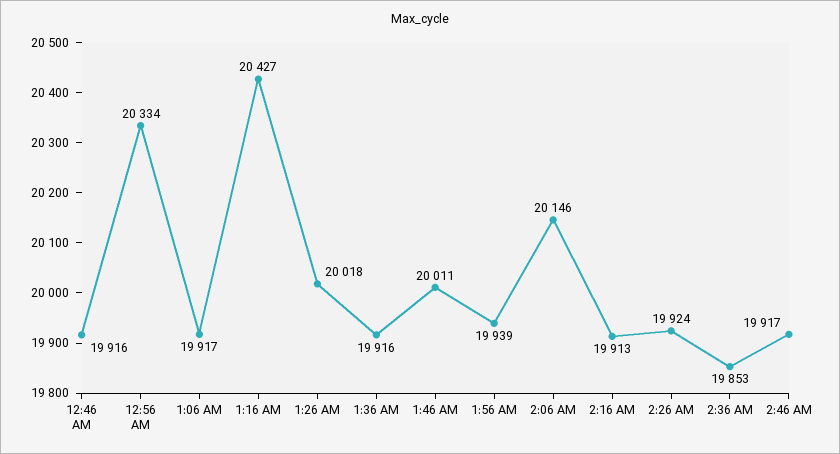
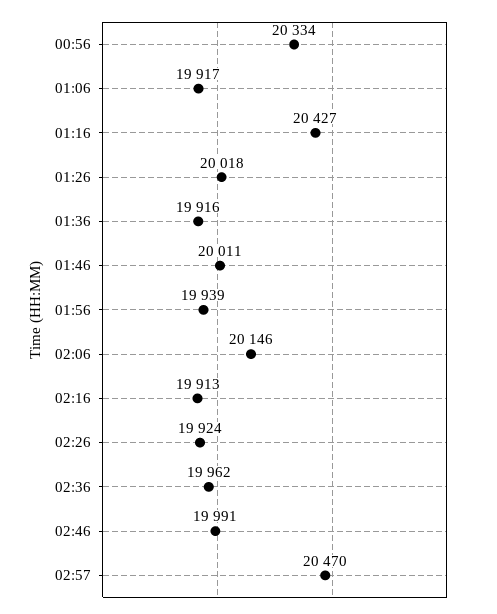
12:46 AM: 19916 -> none
2:36 AM: 19853 -> 19962
2:46 AM: 19917 -> 19991
02:57: none -> 20470

